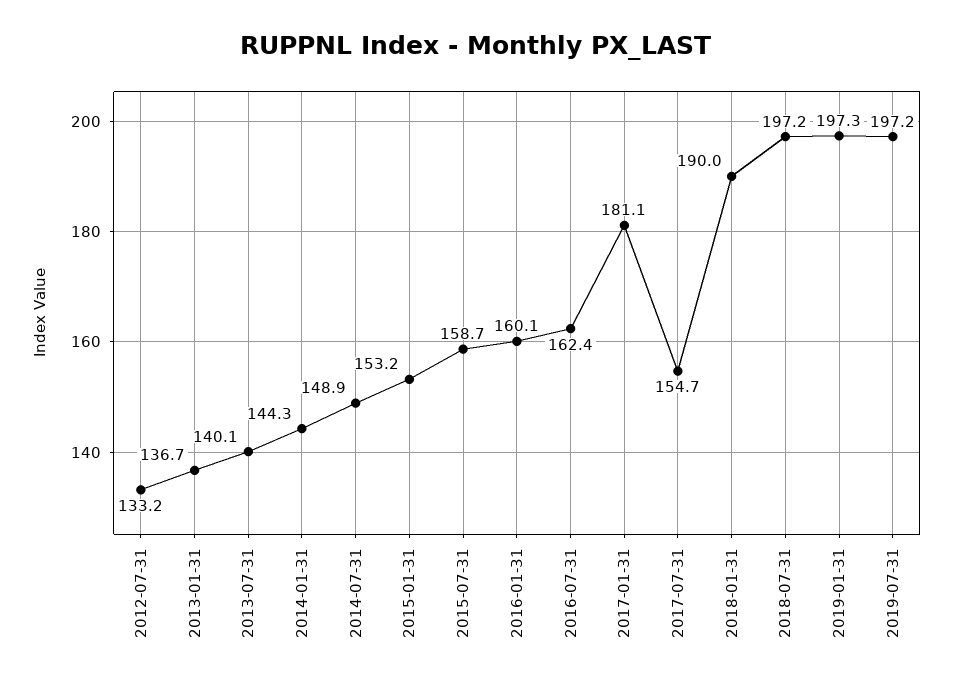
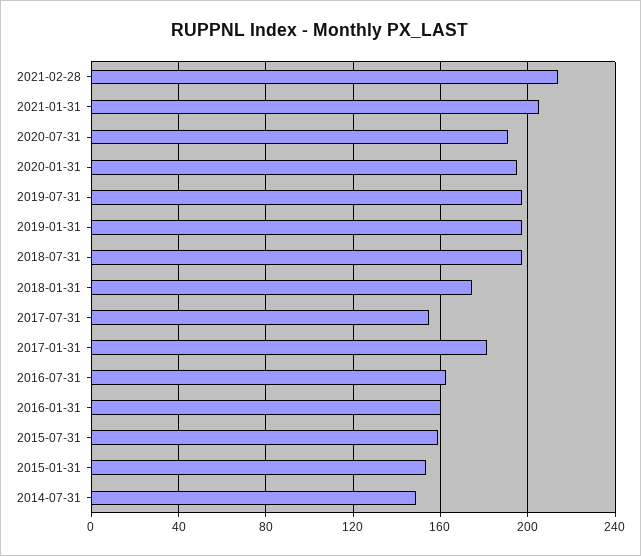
2012-07-31: 133.2 -> none
2013-01-31: 136.7 -> none
2013-07-31: 140.1 -> none
2014-01-31: 144.3 -> none
2018-01-31: 190 -> 175
2021-02-28: none -> 215
2021-01-31: none -> 205
2020-07-31: none -> 190
2020-01-31: none -> 195

